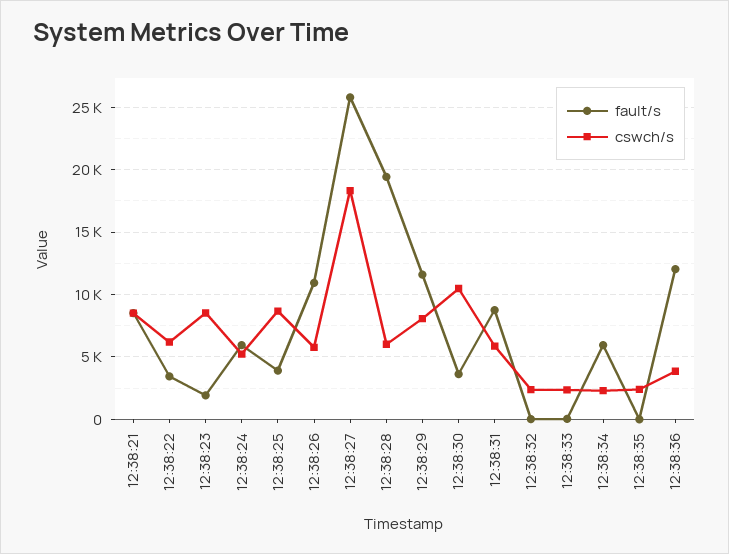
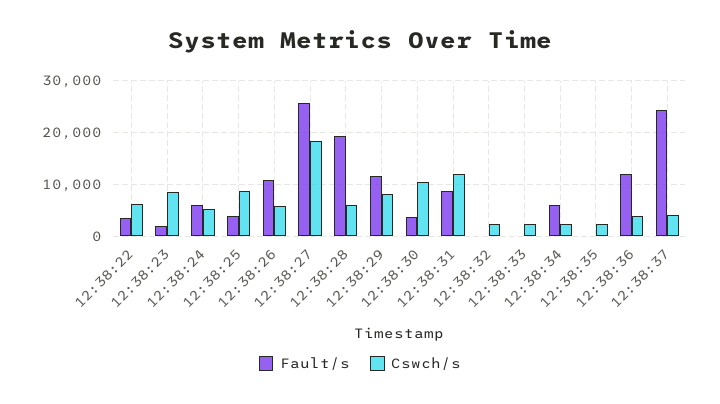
fault/s, 12:38:21: 8500 -> none
cswch/s, 12:38:21: 8500 -> none
cswch/s, 12:38:31: 6000 -> 12000
fault/s, 12:38:37: none -> 24000
cswch/s, 12:38:37: none -> 4000

